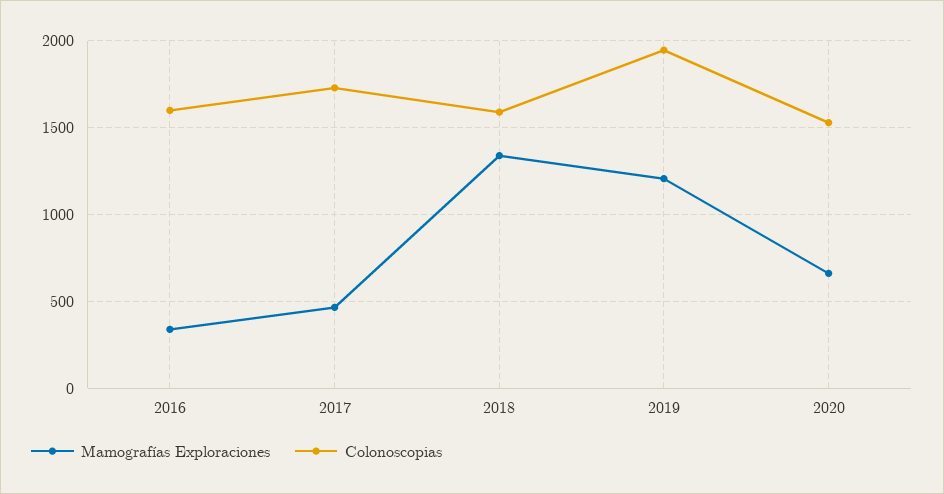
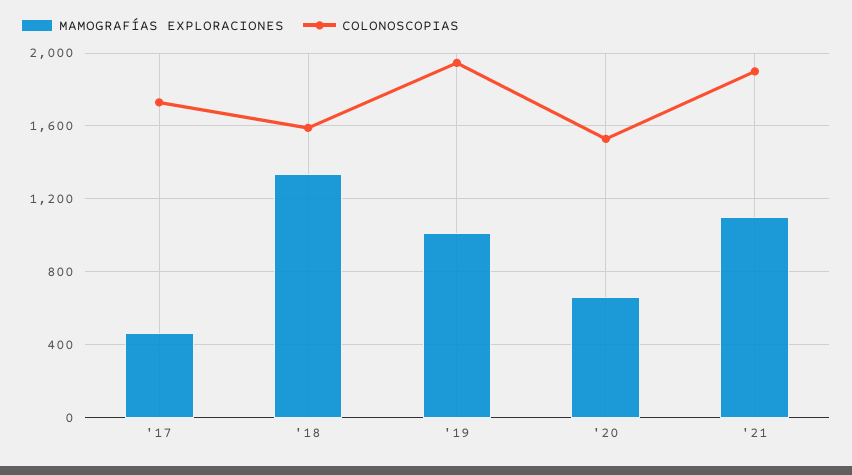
Mamografías Exploraciones, 2016: 350 -> none
Colonoscopias, 2016: 1600 -> none
Mamografías Exploraciones, 2019: 1200 -> 1000
Mamografías Exploraciones, '21: none -> 1100
Colonoscopias, '21: none -> 1900

